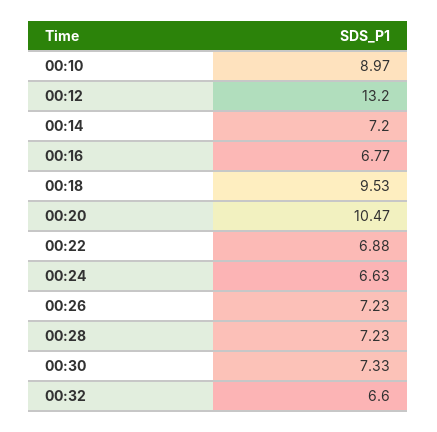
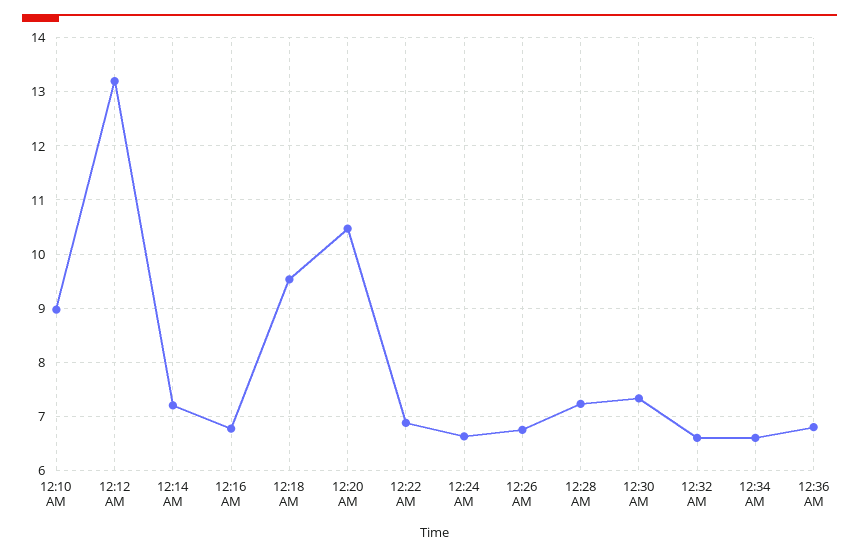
00:26: 7.23 -> 6.8
12:34 AM: none -> 6.6
12:36 AM: none -> 6.8

